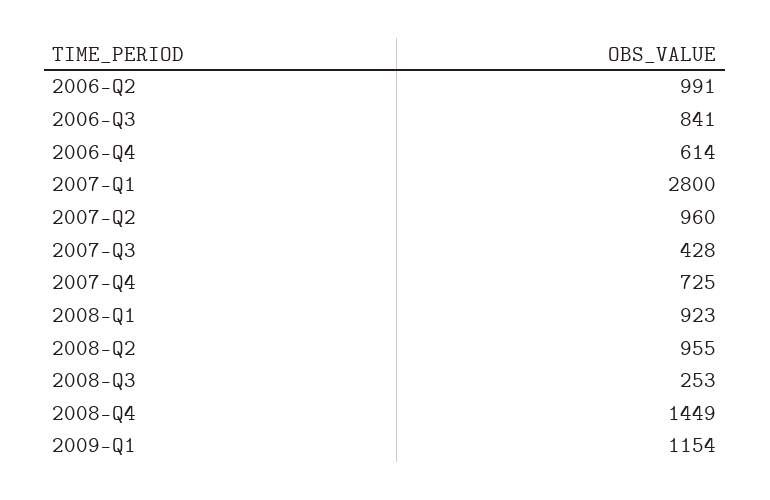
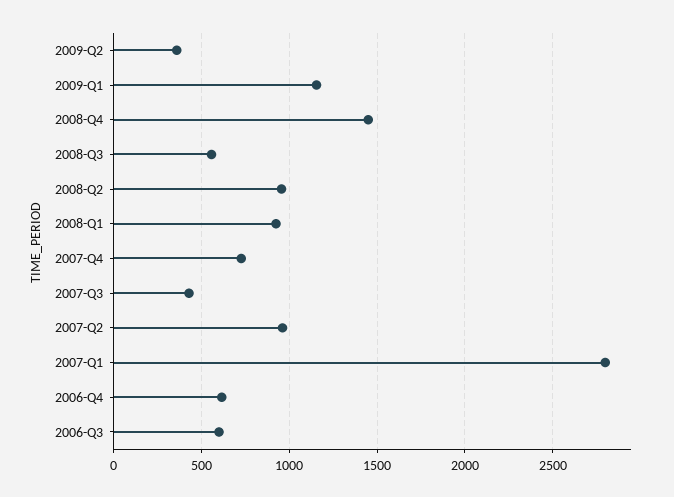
2006-Q2: 991 -> none
2006-Q3: 841 -> 600
2008-Q3: 253 -> 550
2009-Q2: none -> 350

